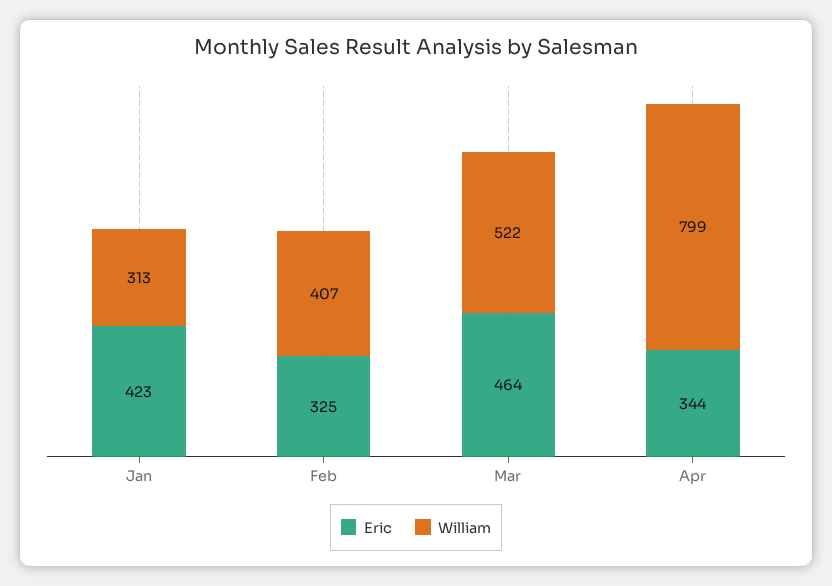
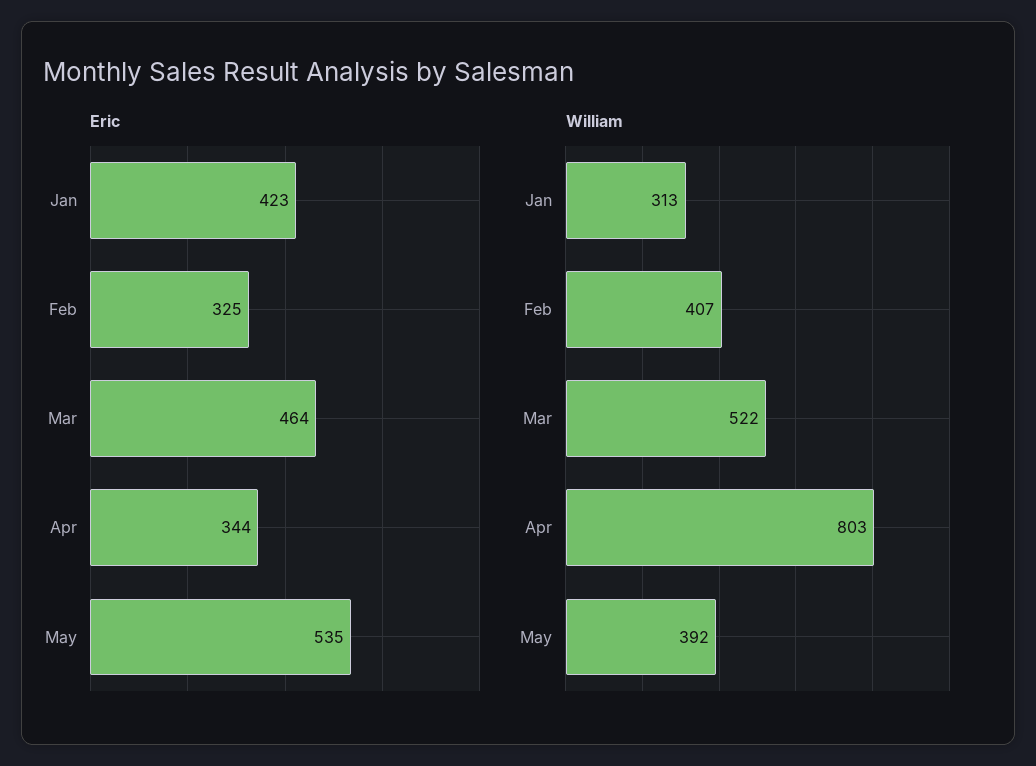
William, Apr: 799 -> 803
Eric, May: none -> 535
William, May: none -> 392

